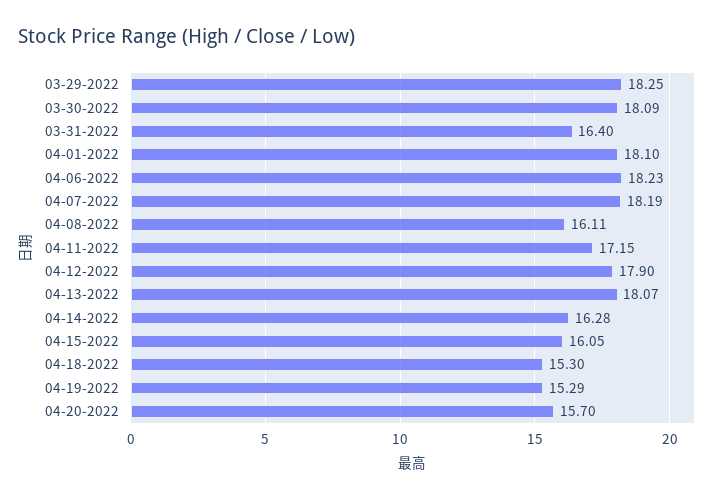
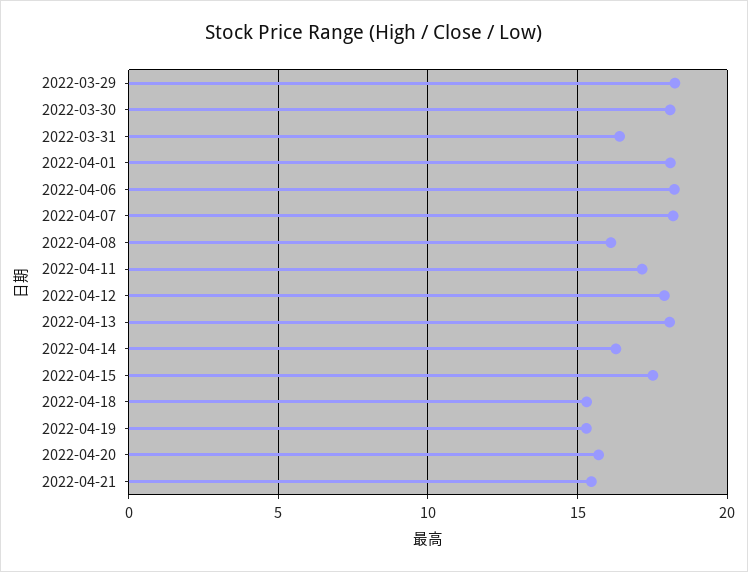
04-15-2022: 16.05 -> 17.5
2022-04-21: none -> 15.5

